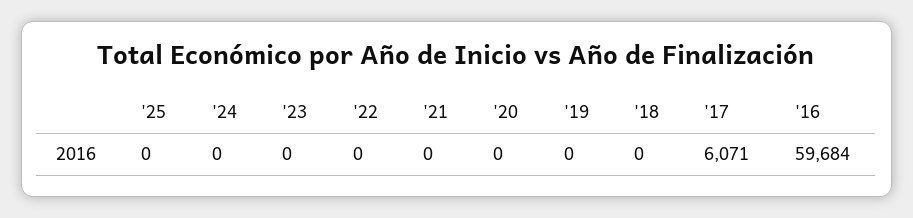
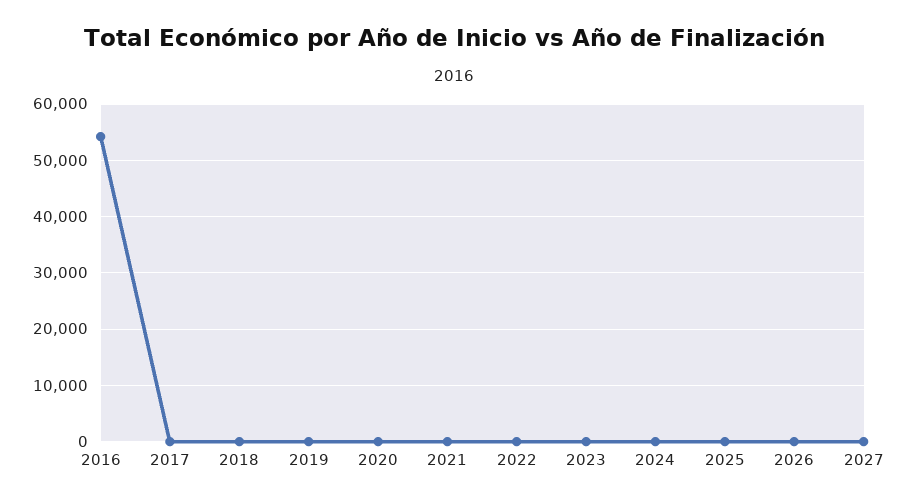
'17: 6071 -> 0
'16: 59684 -> 54000
2026: none -> 0
2027: none -> 0

